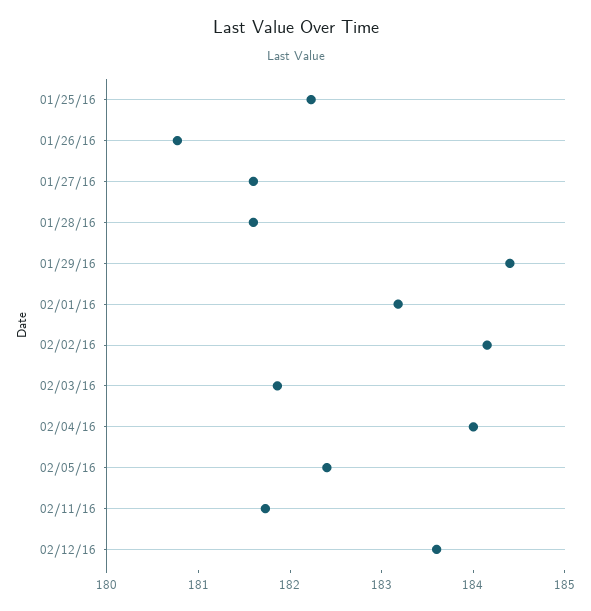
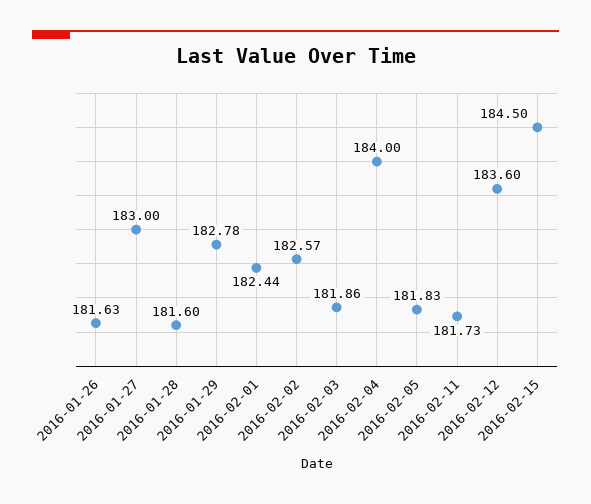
01/25/16: 182.2 -> none
01/26/16: 180.8 -> 181.63
01/27/16: 181.6 -> 183
01/29/16: 184.4 -> 182.78
02/01/16: 183.2 -> 182.44
02/02/16: 184.2 -> 182.57
02/05/16: 182.4 -> 181.83
2016-02-15: none -> 184.5

